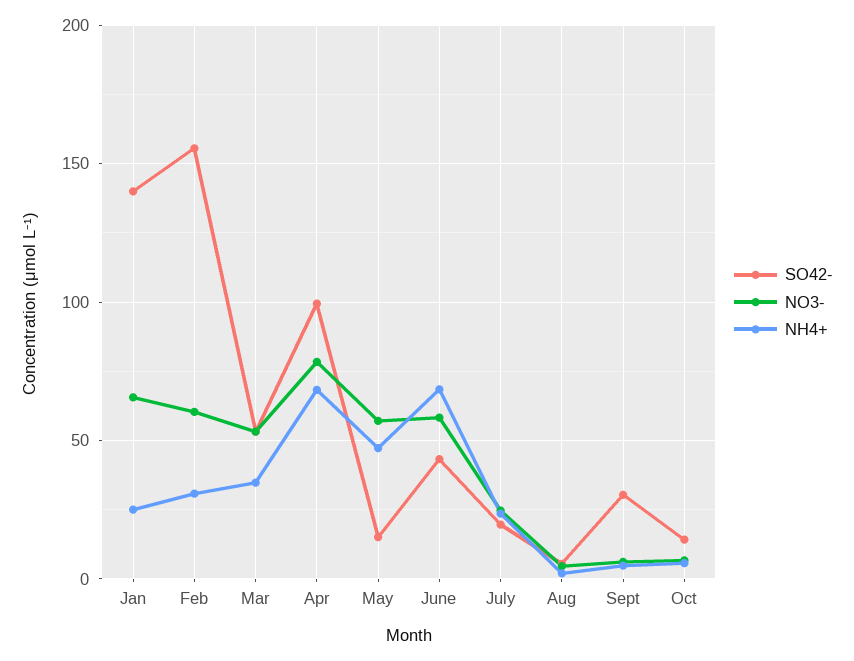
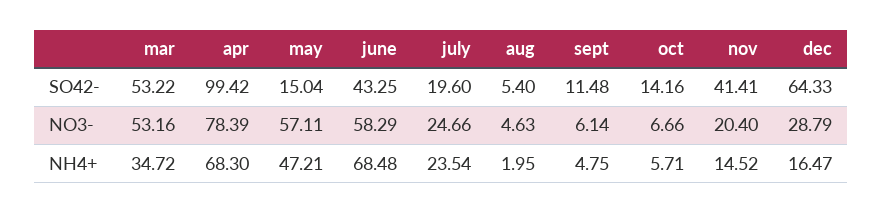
SO42-, Jan: 140 -> none
NO3-, Jan: 65 -> none
NH4+, Jan: 25 -> none
SO42-, Feb: 155 -> none
NO3-, Feb: 60 -> none
NH4+, Feb: 30 -> none
SO42-, Sept: 30 -> 11.48
SO42-, nov: none -> 41.41
SO42-, dec: none -> 64.33
NO3-, nov: none -> 20.4
NO3-, dec: none -> 28.79
NH4+, nov: none -> 14.52
NH4+, dec: none -> 16.47

